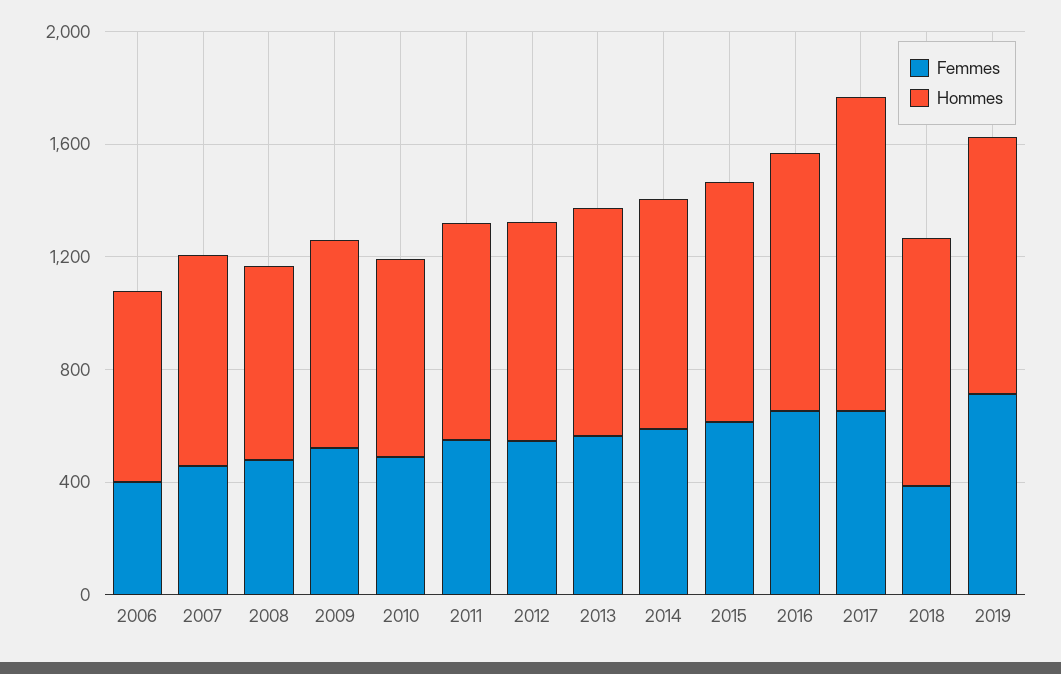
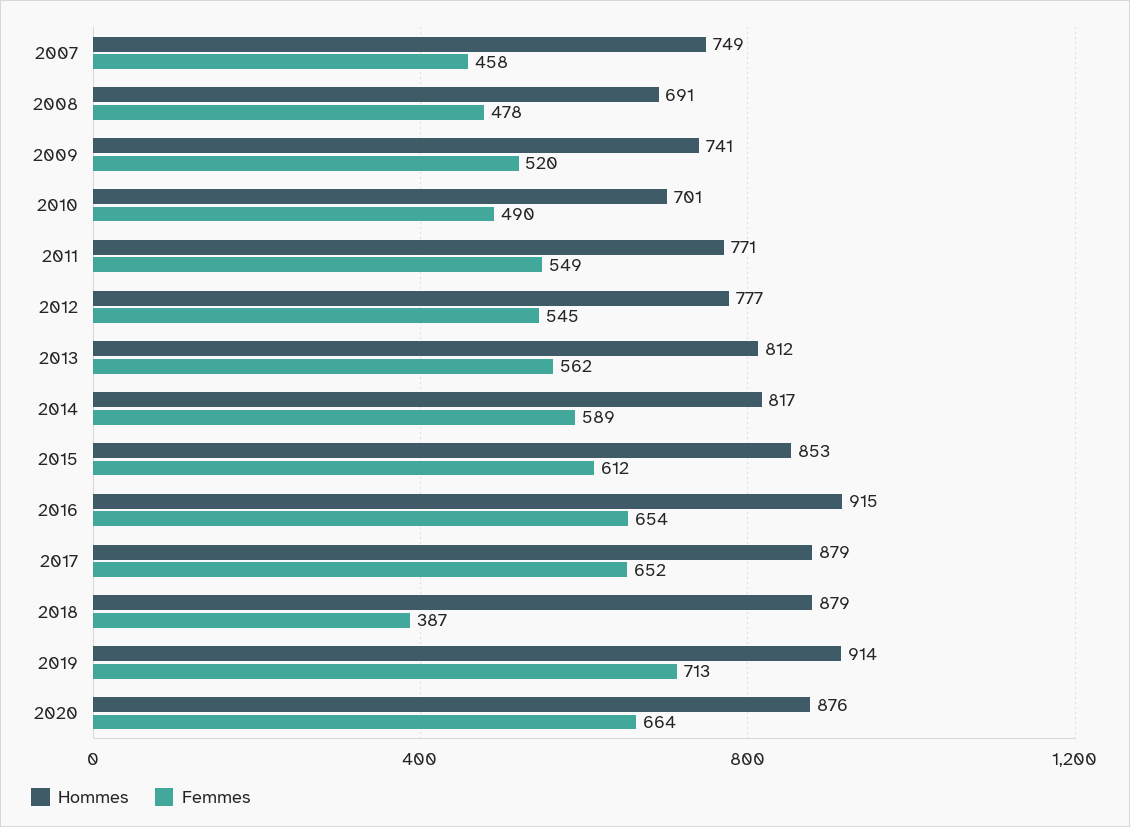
Femmes, 2006: 400 -> none
Hommes, 2006: 700 -> none
Hommes, 2017: 1100 -> 879
Hommes, 2020: none -> 876
Femmes, 2020: none -> 664

